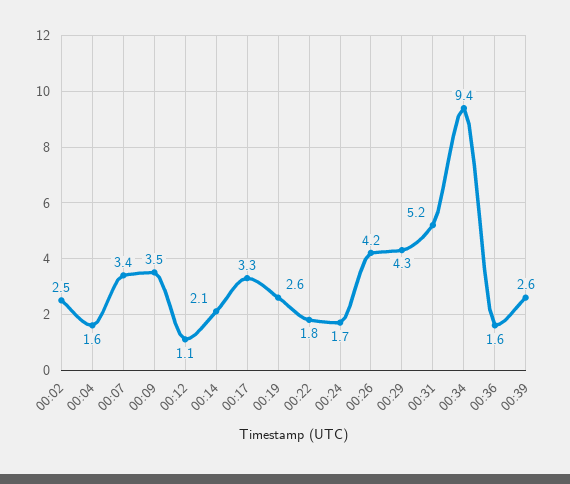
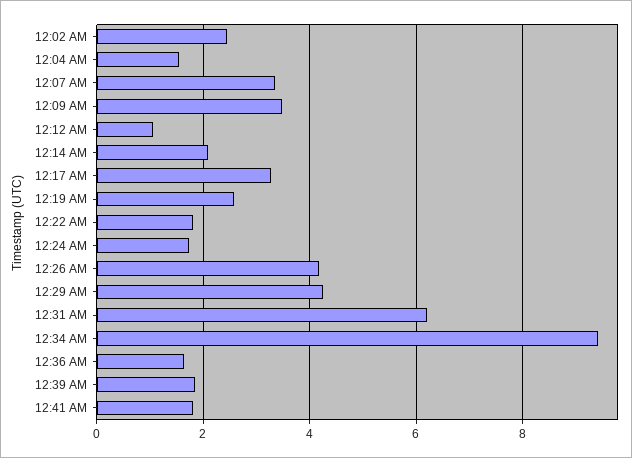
00:31: 5.2 -> 6.2
00:39: 2.6 -> 1.8
12:41 AM: none -> 1.8

